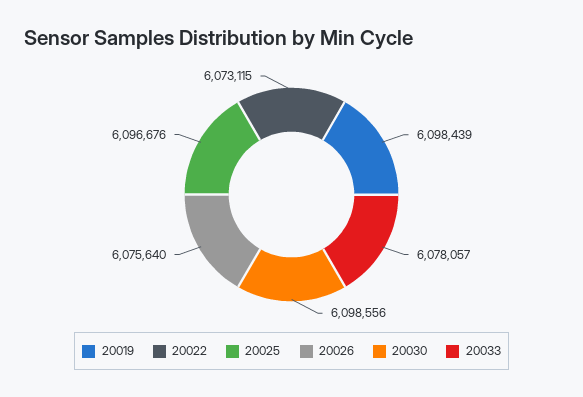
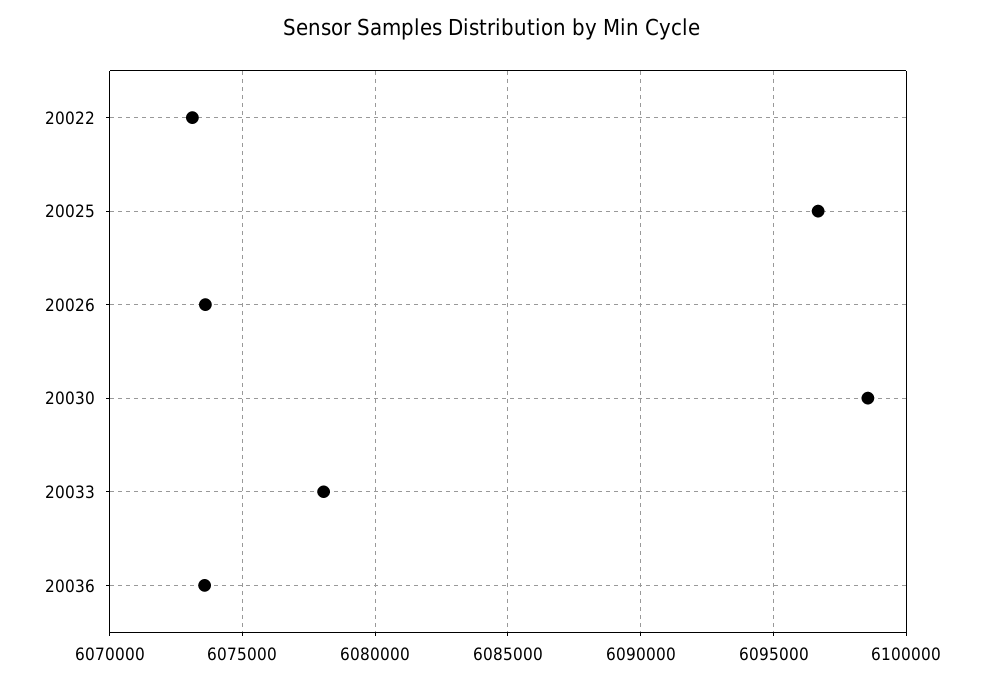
20019: 6098439 -> none
20026: 6075640 -> 6073500
20036: none -> 6073500

